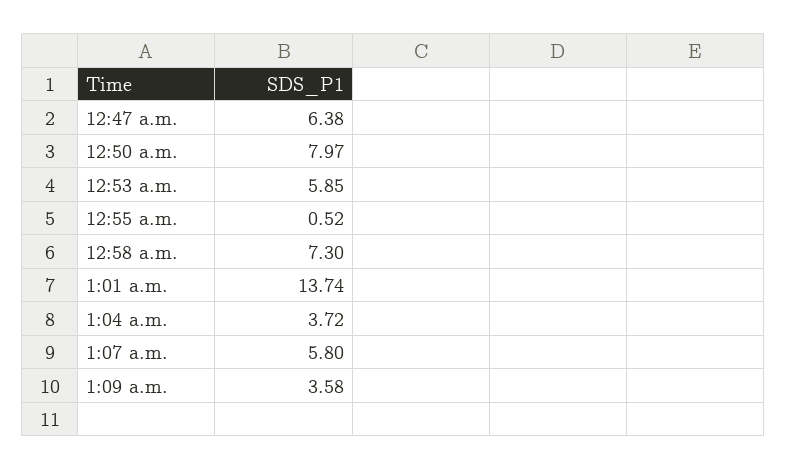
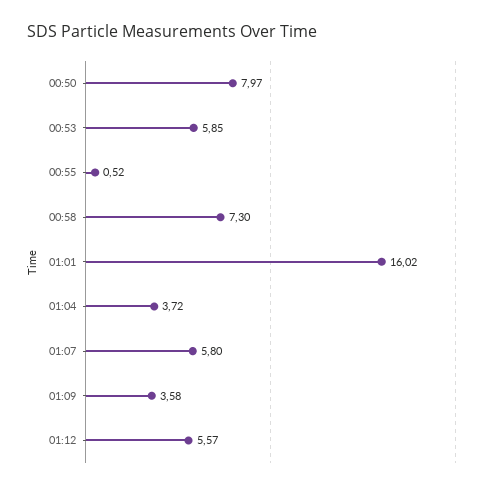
12:47 a.m.: 6.38 -> none
1:01 a.m.: 13.74 -> 16.02
01:12: none -> 5.57

